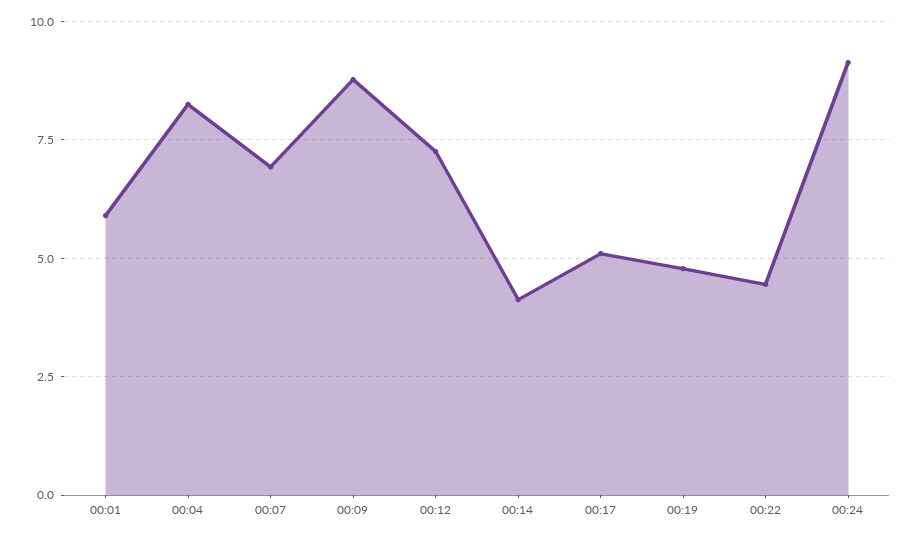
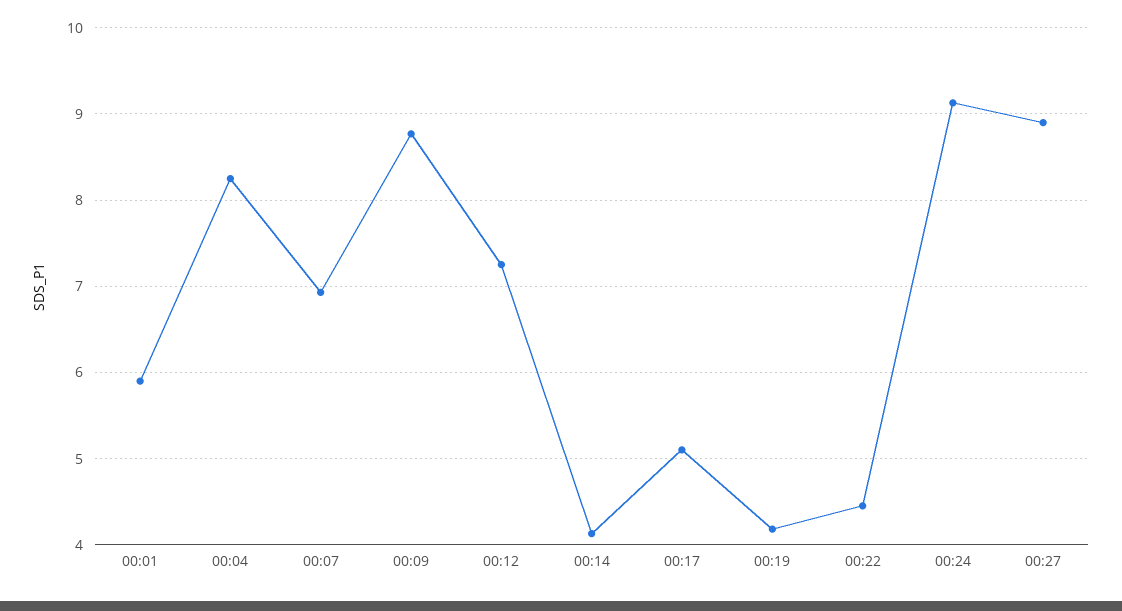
00:19: 4.75 -> 4.2
00:27: none -> 8.9

